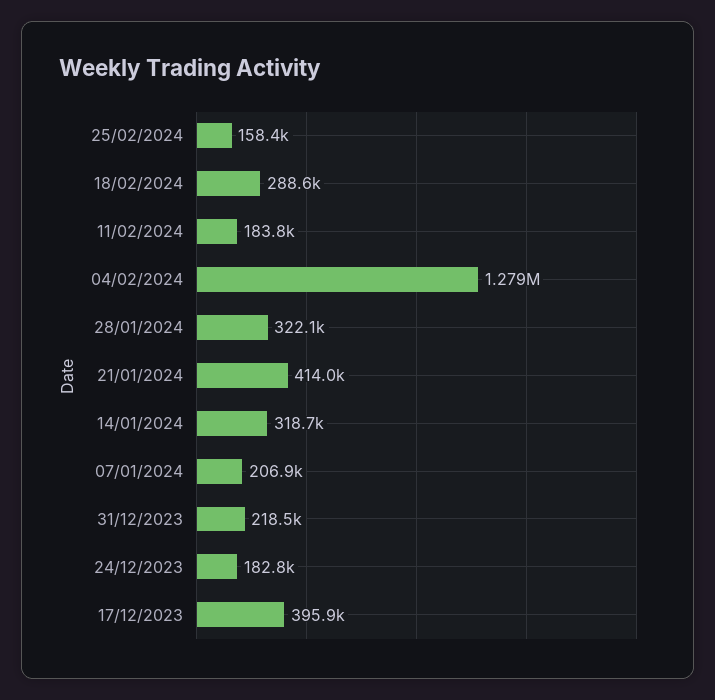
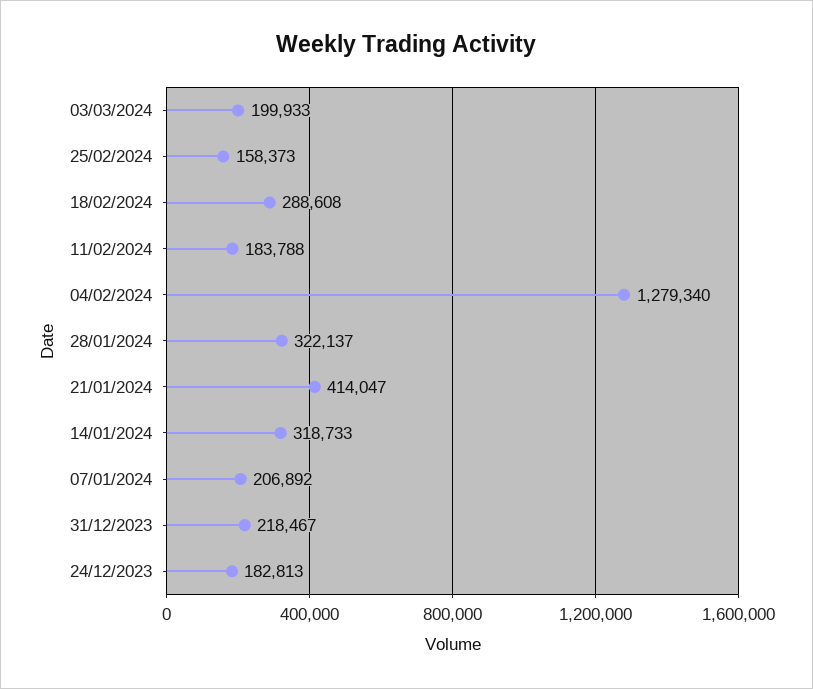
17/12/2023: 395900 -> none
03/03/2024: none -> 199933

